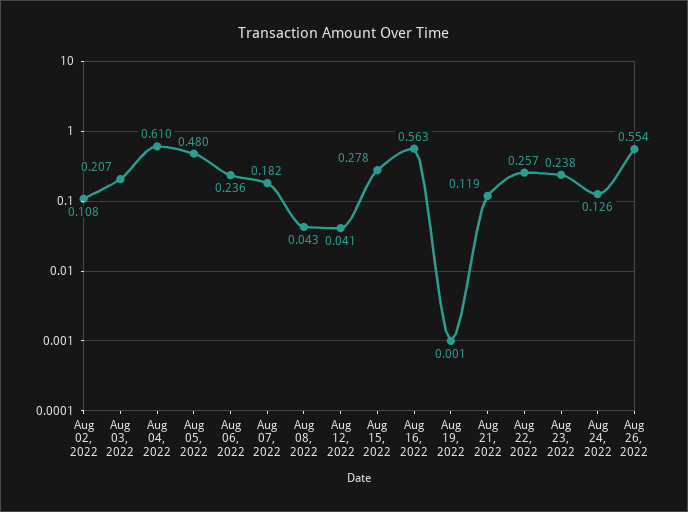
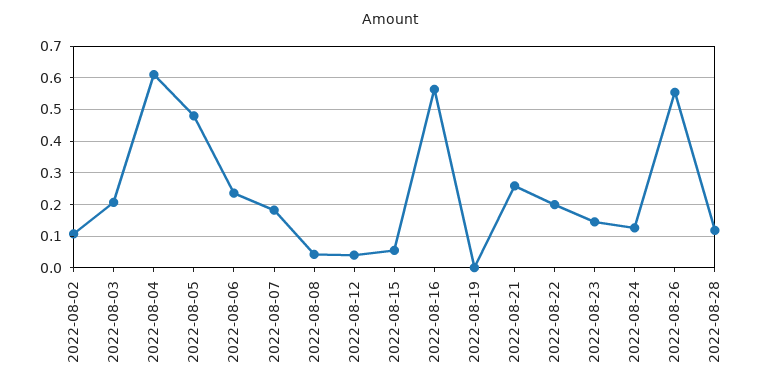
Aug 15, 2022: 0.278 -> 0.06
Aug 21, 2022: 0.119 -> 0.26
Aug 22, 2022: 0.257 -> 0.2
Aug 23, 2022: 0.238 -> 0.14
2022-08-28: none -> 0.12

